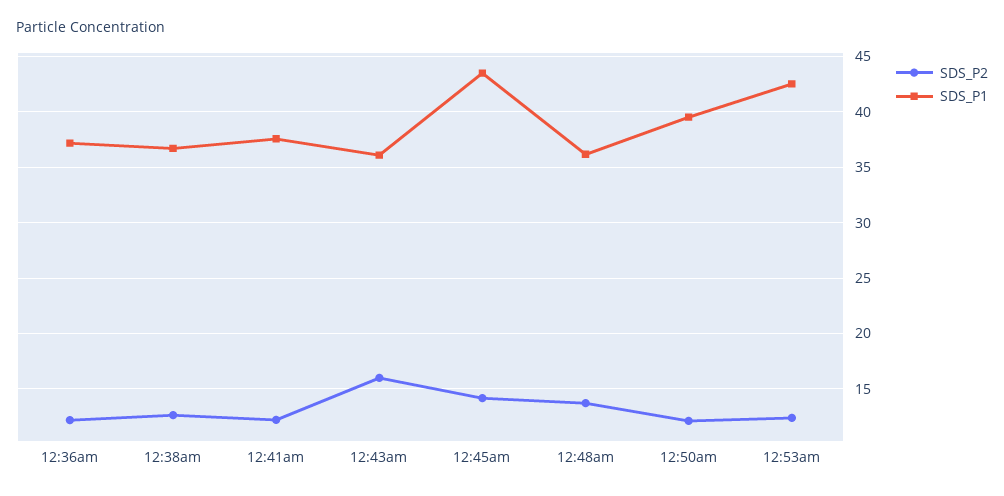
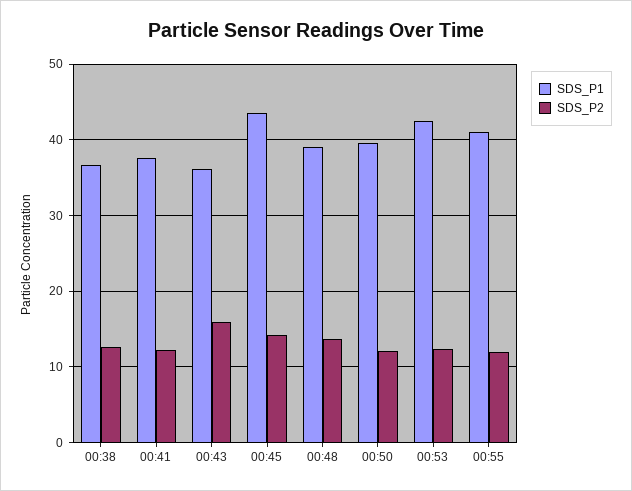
SDS_P2, 12:36am: 12 -> none
SDS_P1, 12:36am: 37 -> none
SDS_P1, 12:48am: 36 -> 39
SDS_P1, 00:55: none -> 41
SDS_P2, 00:55: none -> 12

